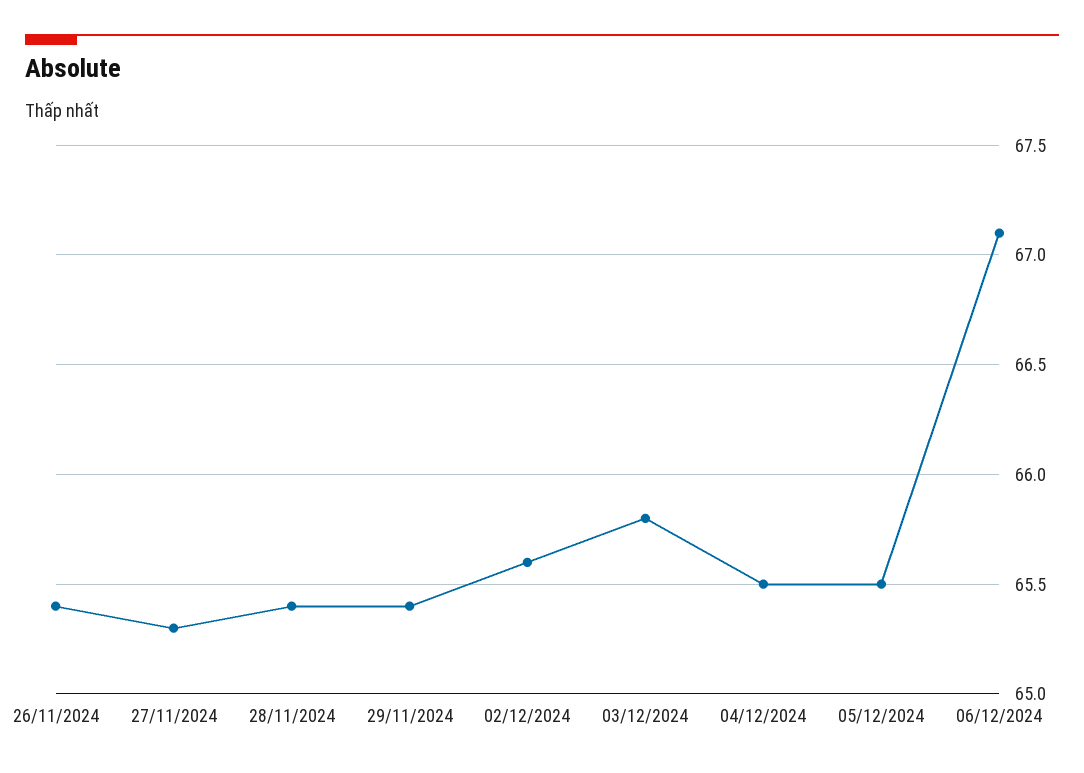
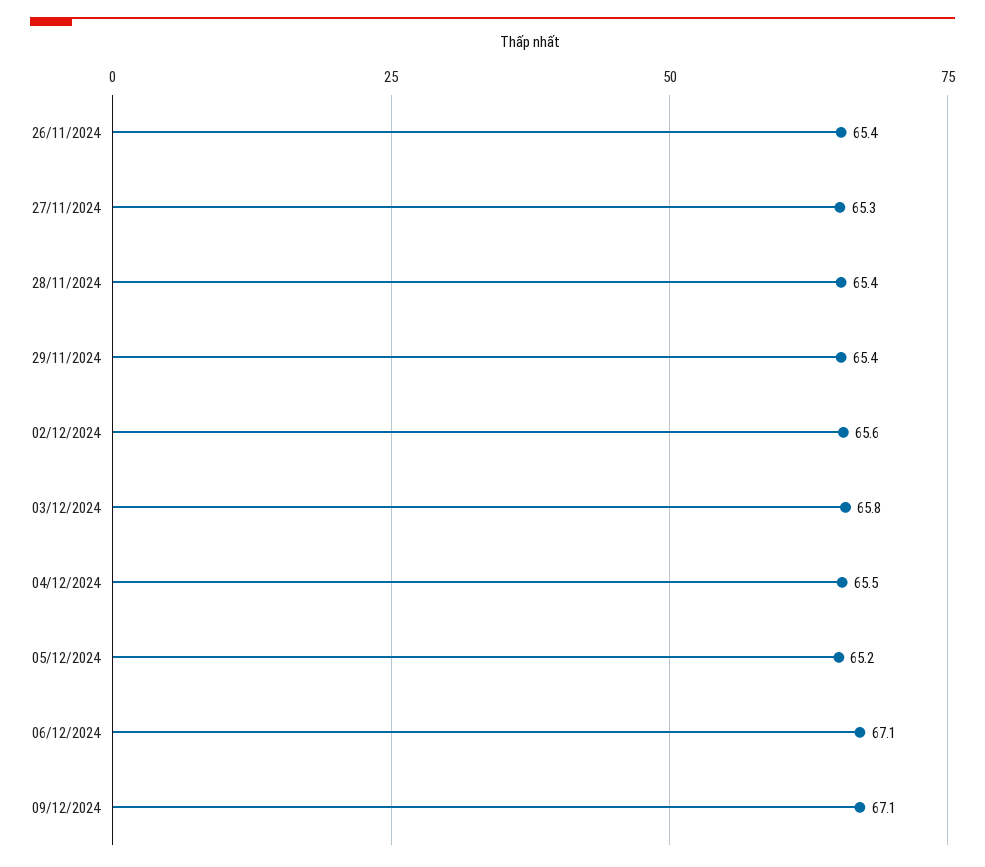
05/12/2024: 65.5 -> 65.2
09/12/2024: none -> 67.1

